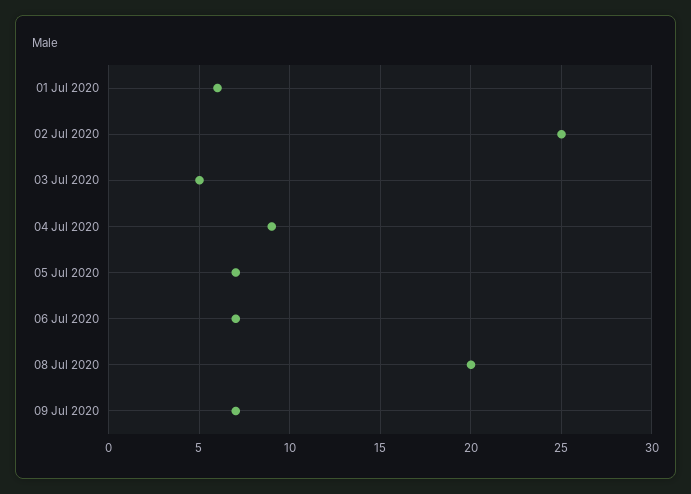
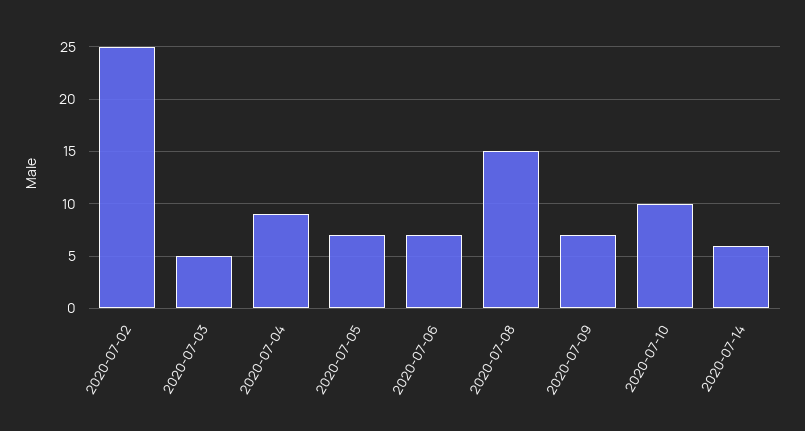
01 Jul 2020: 6 -> none
08 Jul 2020: 20 -> 15
2020-07-10: none -> 10
2020-07-14: none -> 6

